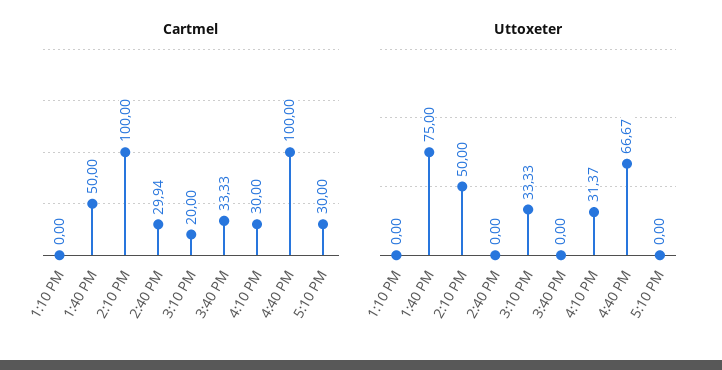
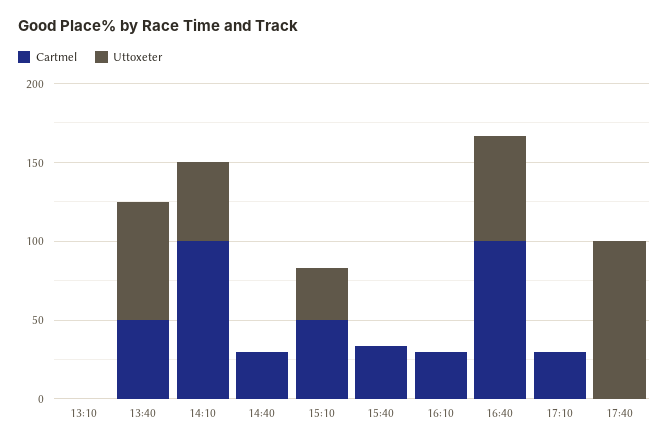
Cartmel, 3:10 PM: 20 -> 50
Uttoxeter, 4:10 PM: 31.37 -> 0
Cartmel, 17:40: none -> 0
Uttoxeter, 17:40: none -> 100

